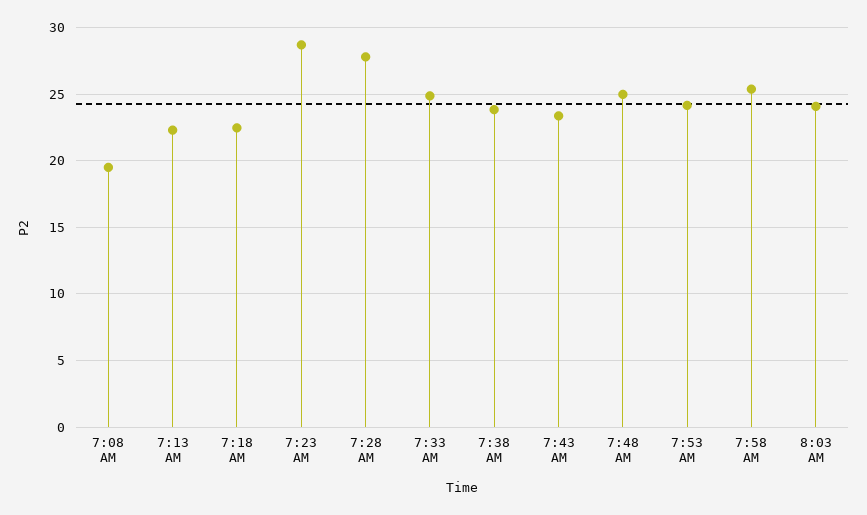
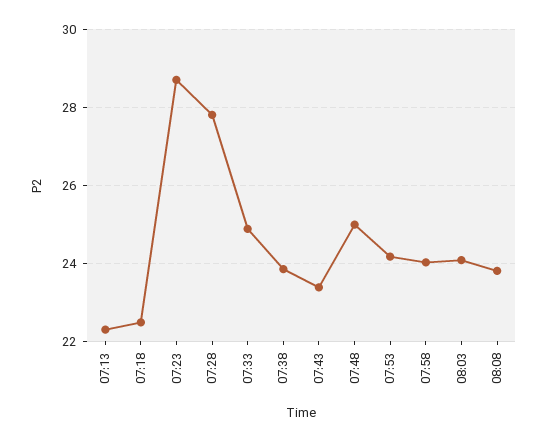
7:08 AM: 19.5 -> none
7:58 AM: 25.5 -> 24
08:08: none -> 23.8

